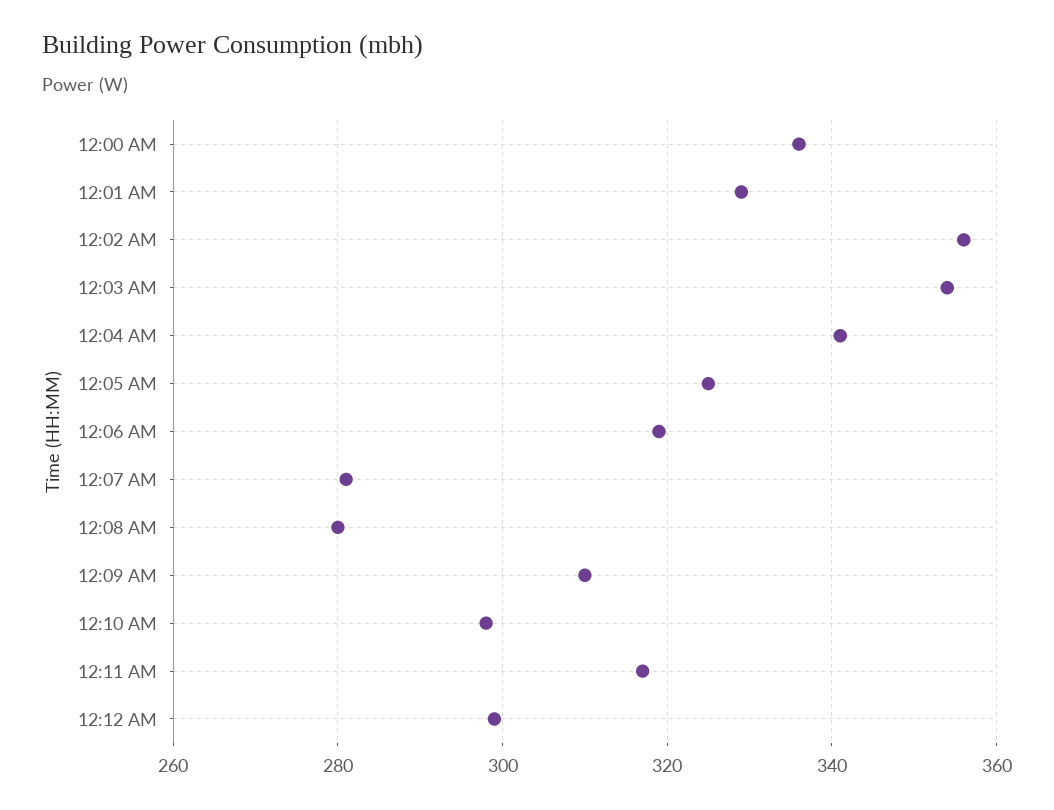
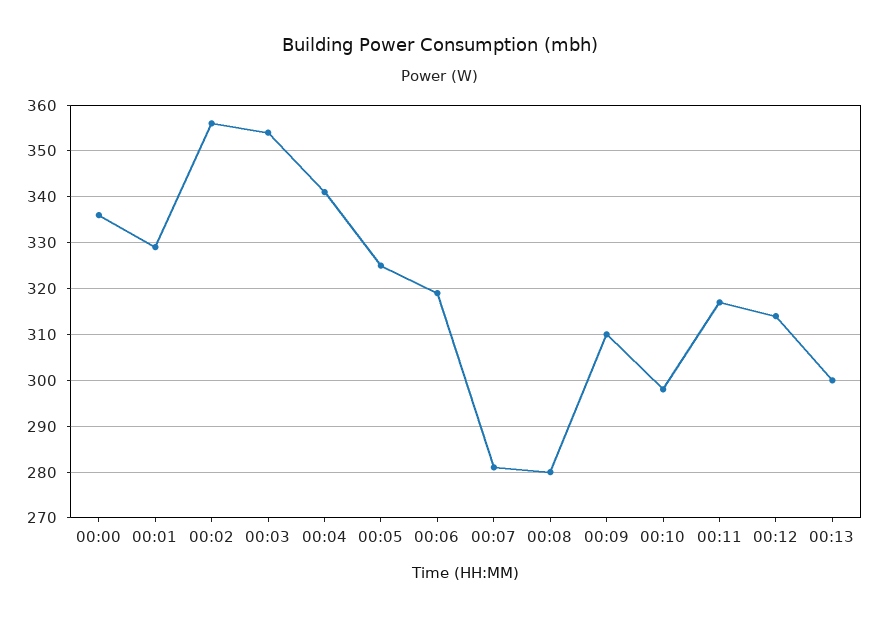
12:12 AM: 300 -> 315
00:13: none -> 300

